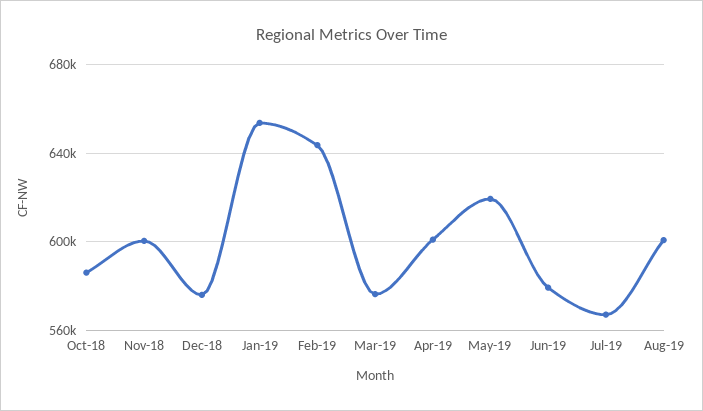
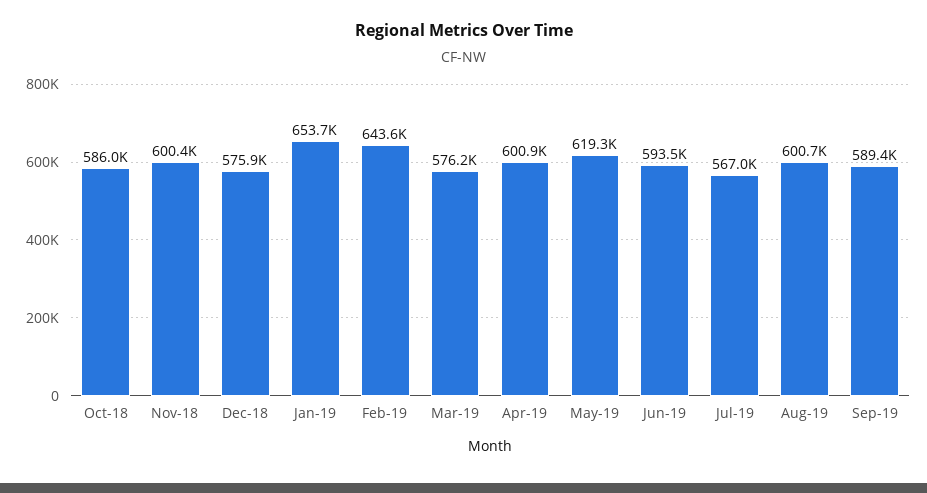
Jun-19: 580000 -> 593500
Sep-19: none -> 589400

